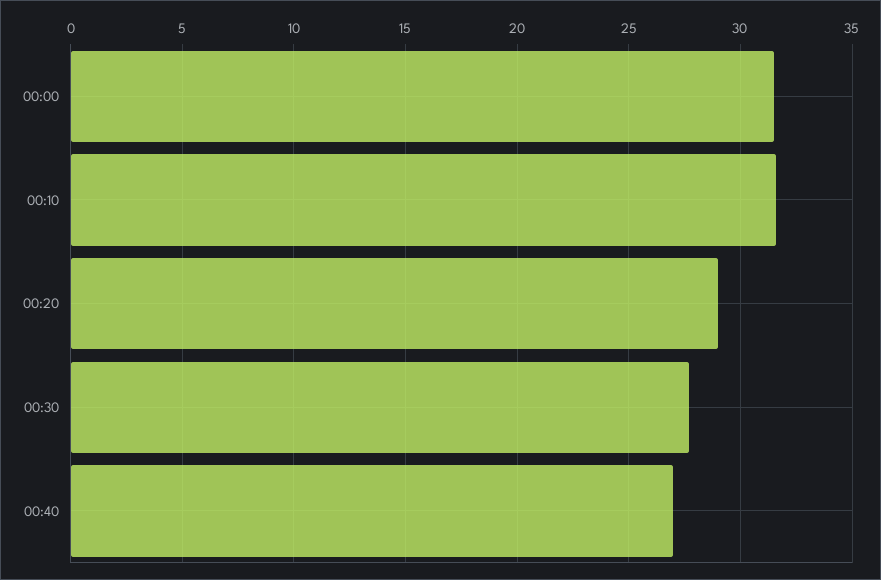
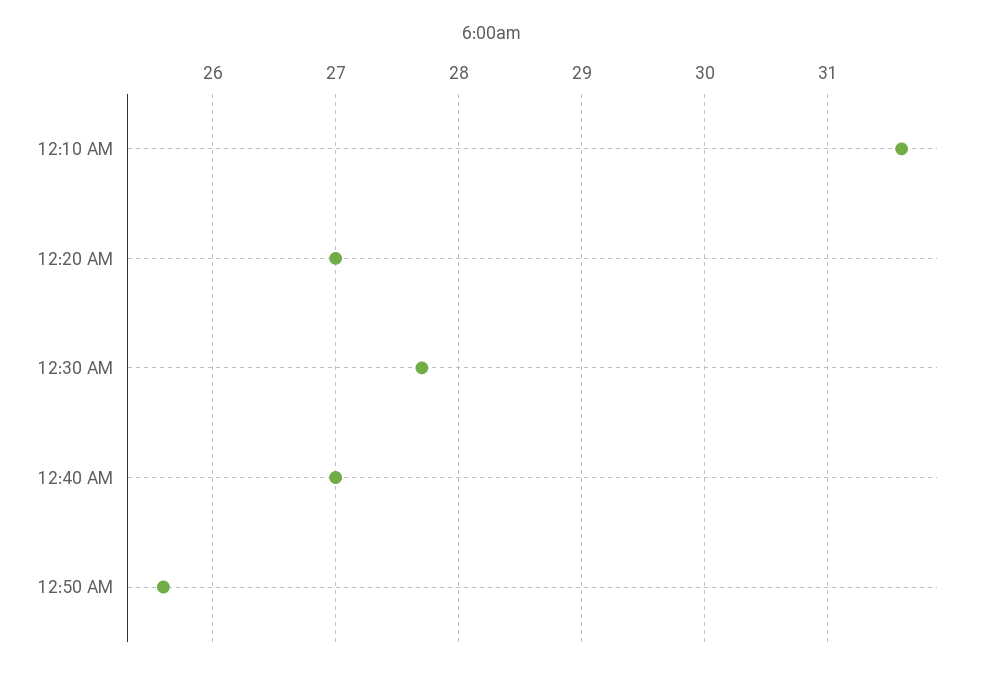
00:00: 31.5 -> none
00:20: 29 -> 27
12:50 AM: none -> 25.6

